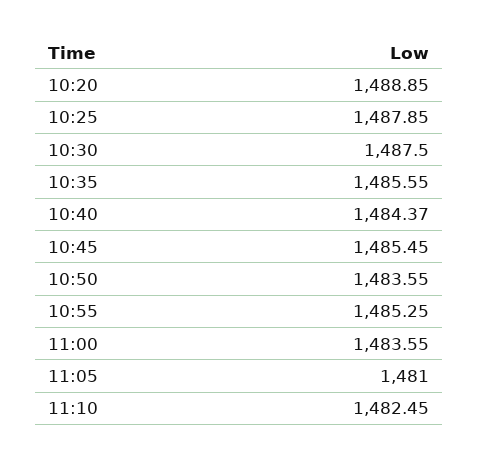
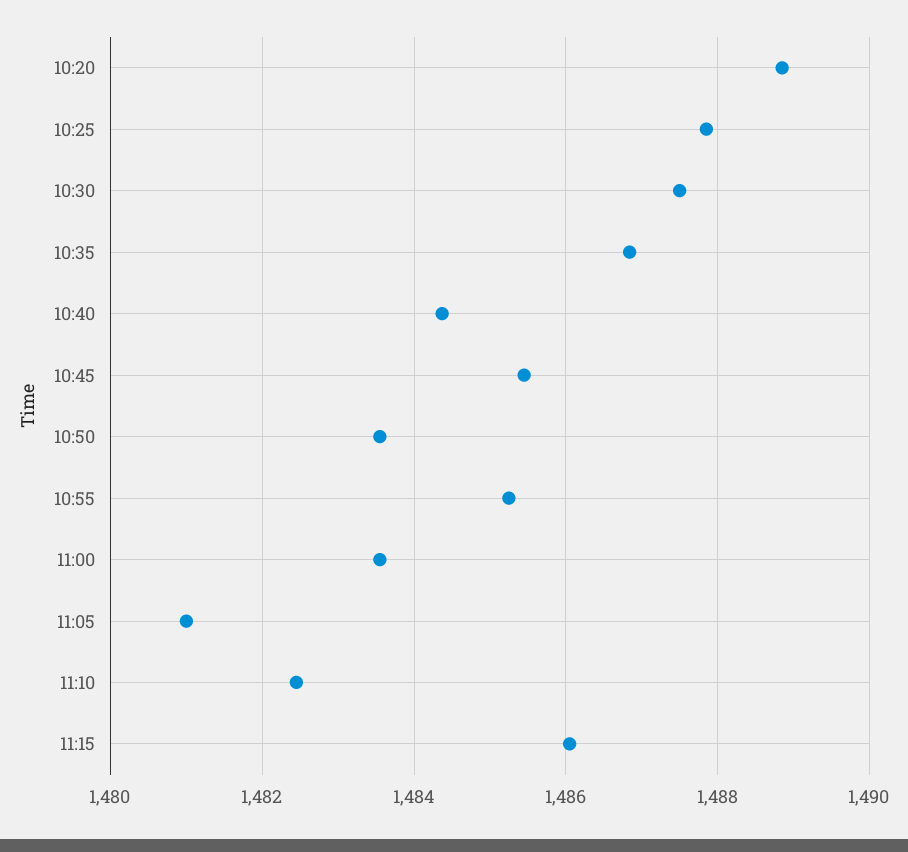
10:35: 1485.55 -> 1486.8
11:15: none -> 1486

